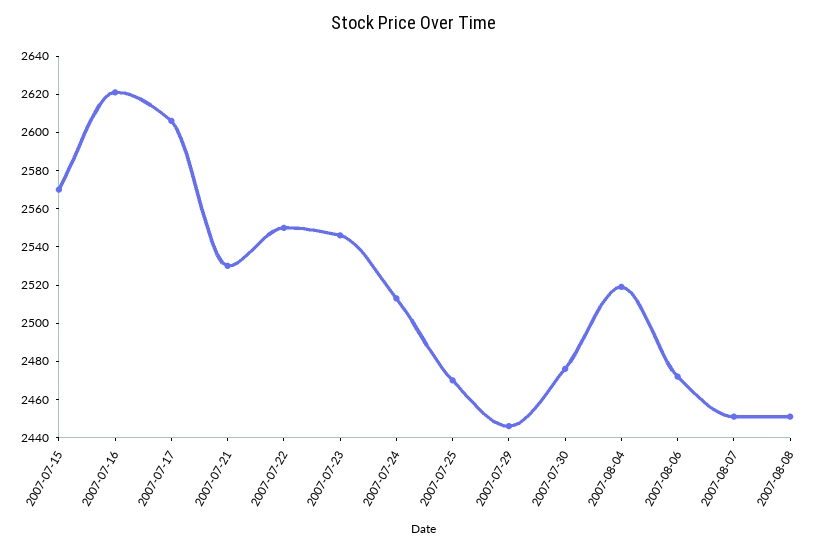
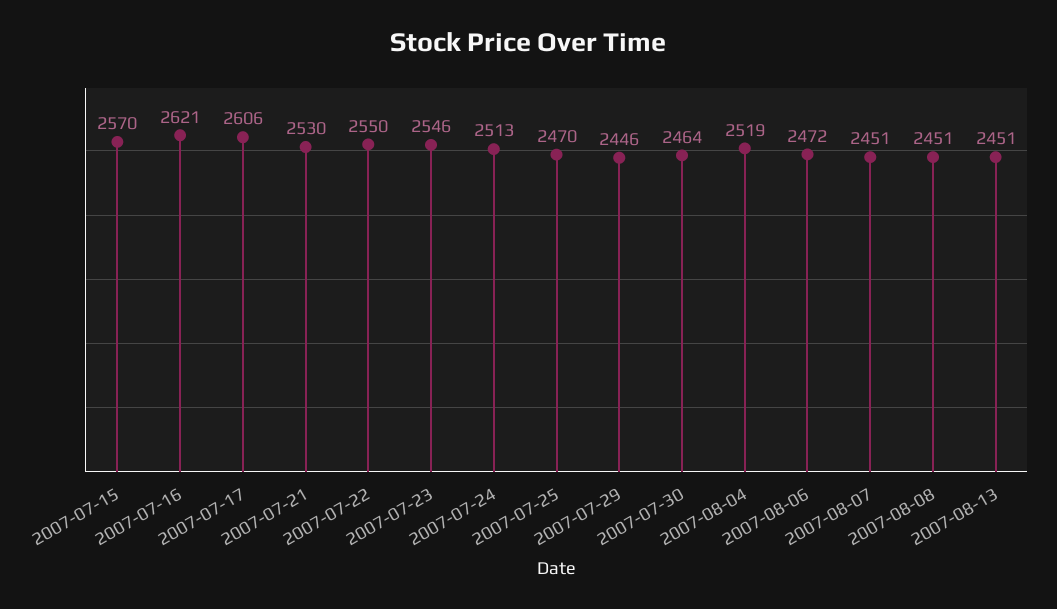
2007-07-30: 2475 -> 2464
2007-08-13: none -> 2451

